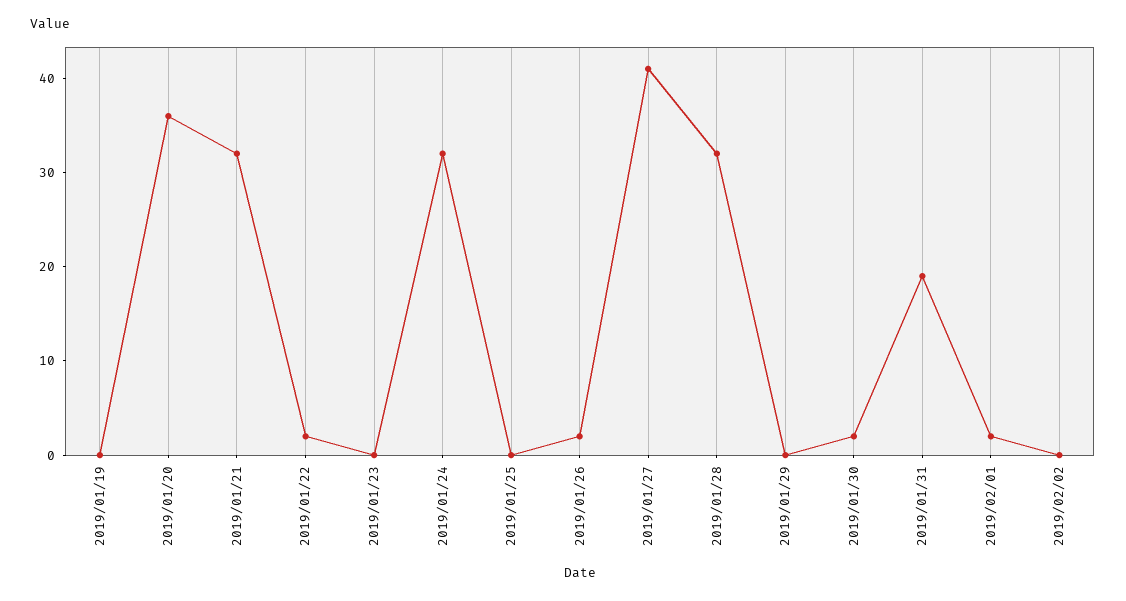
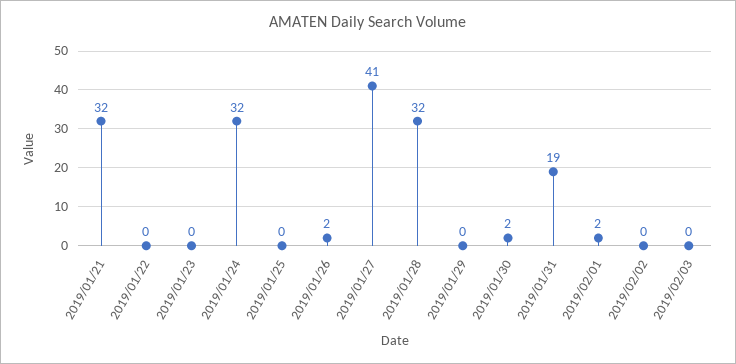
2019/01/19: 0 -> none
2019/01/20: 36 -> none
2019/01/22: 2 -> 0
2019/02/03: none -> 0

